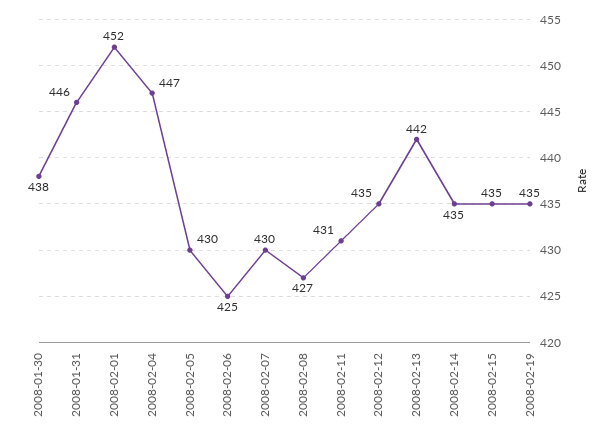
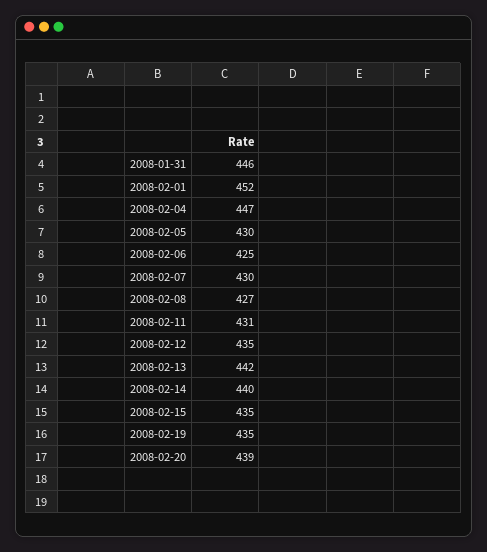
2008-01-30: 438 -> none
2008-02-14: 435 -> 440
2008-02-20: none -> 439

